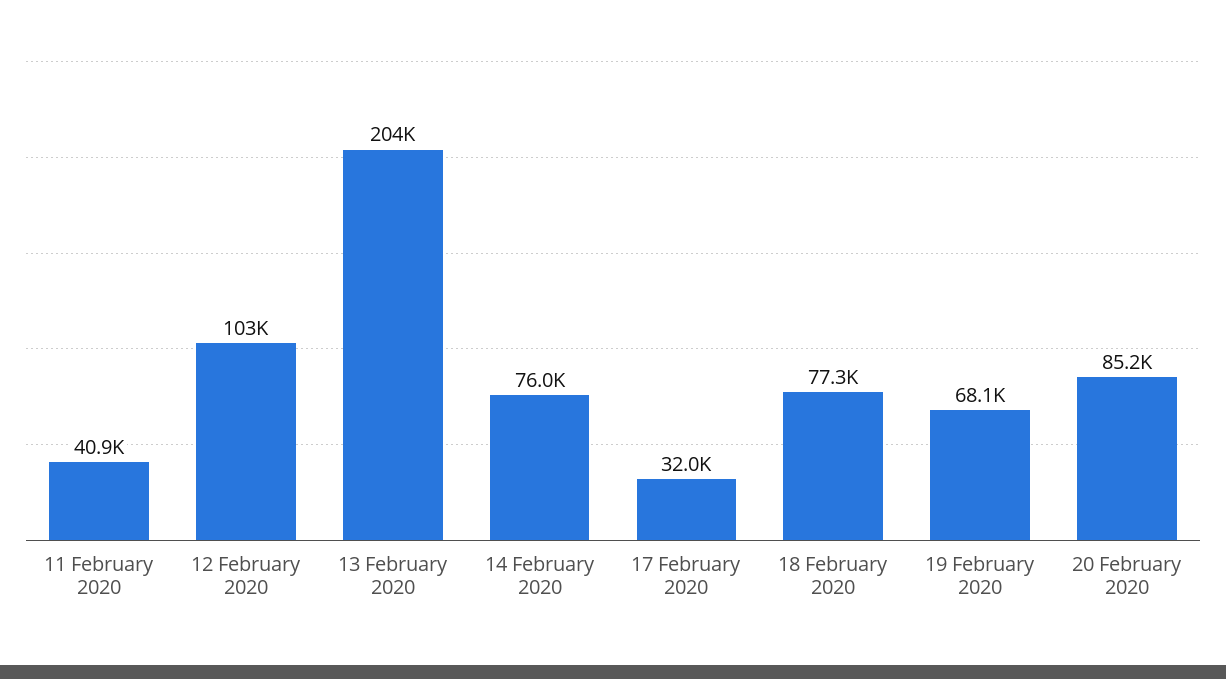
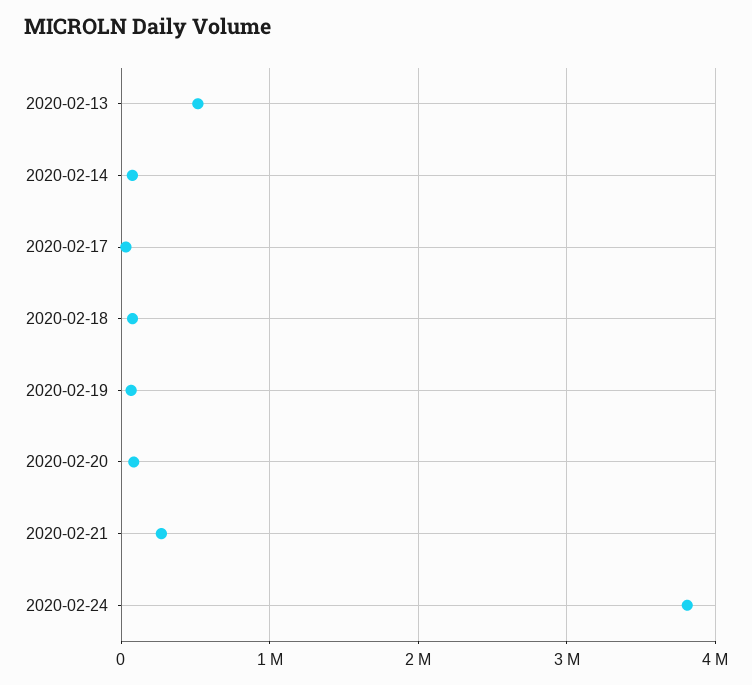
11 February 2020: 40900 -> none
12 February 2020: 103000 -> none
13 February 2020: 204000 -> 500000
2020-02-21: none -> 300000
2020-02-24: none -> 3800000

